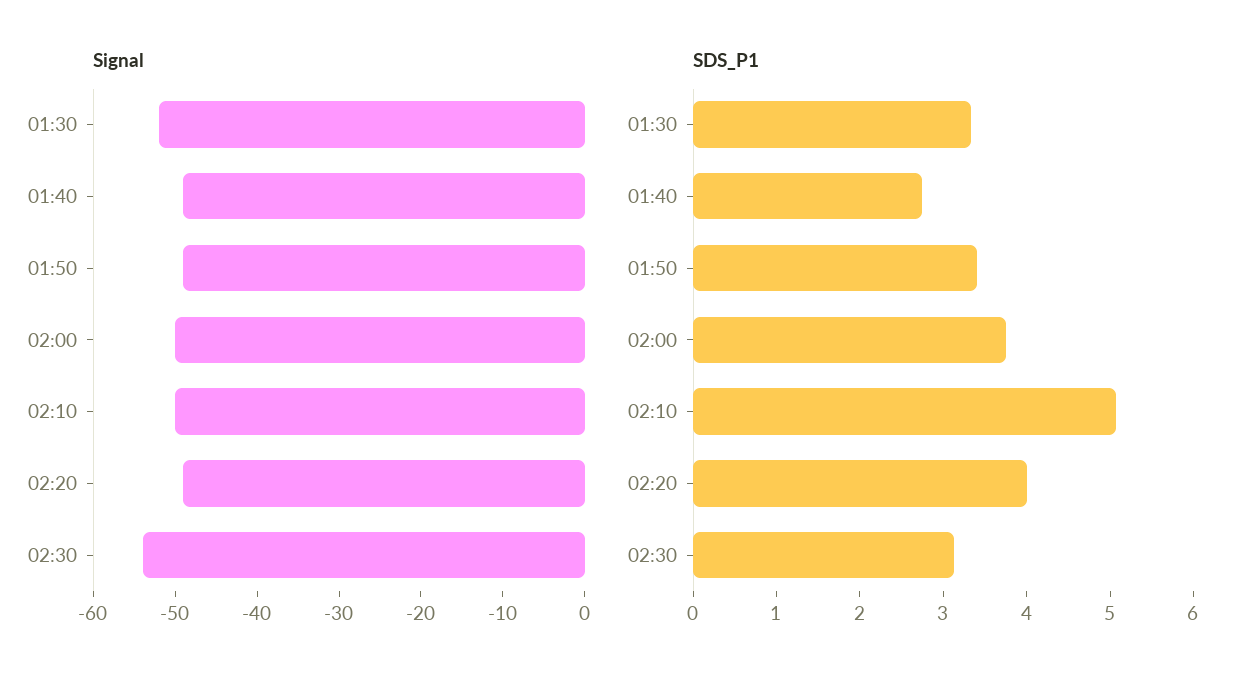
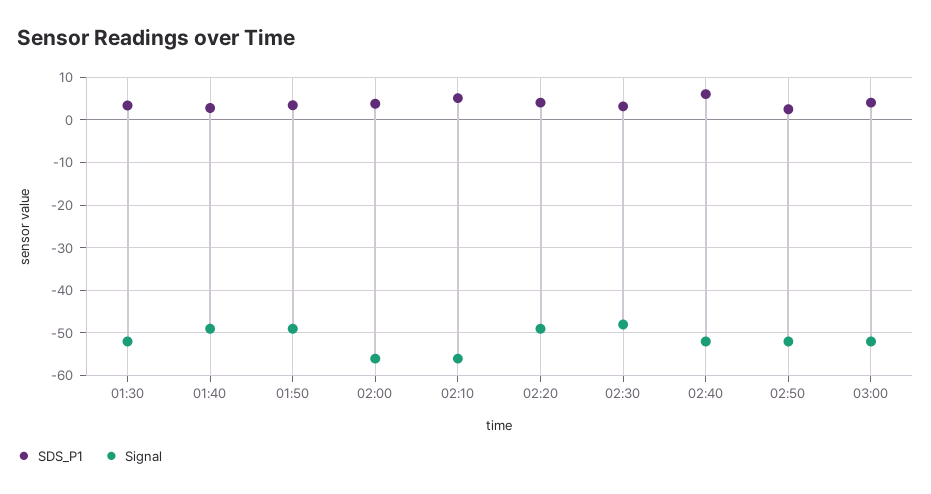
Signal, 02:00: -50 -> -56
Signal, 02:10: -50 -> -56
Signal, 02:30: -54 -> -48
SDS_P1, 02:40: none -> 6
Signal, 02:40: none -> -52
SDS_P1, 02:50: none -> 2
Signal, 02:50: none -> -52
SDS_P1, 03:00: none -> 4
Signal, 03:00: none -> -52

